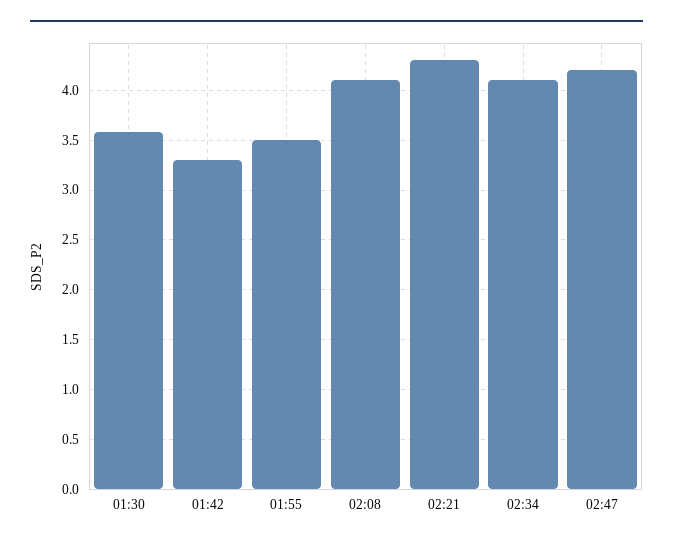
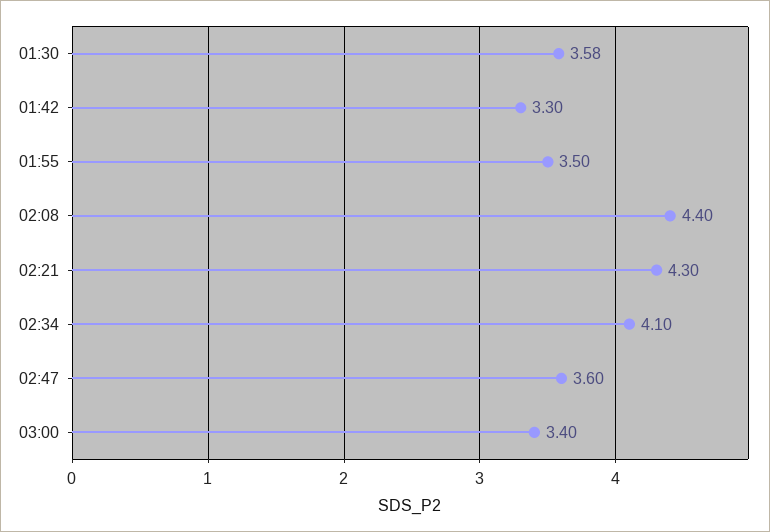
02:08: 4.1 -> 4.4
02:47: 4.2 -> 3.6
03:00: none -> 3.4

